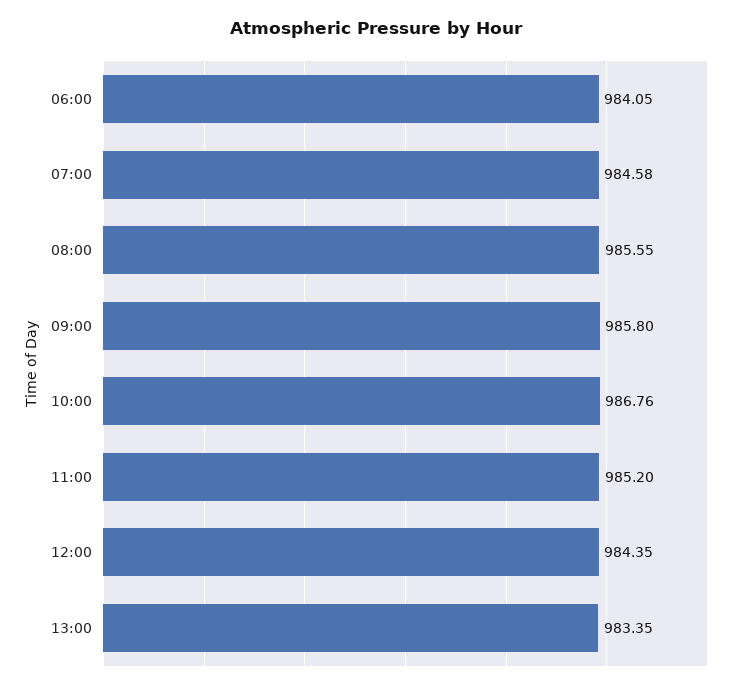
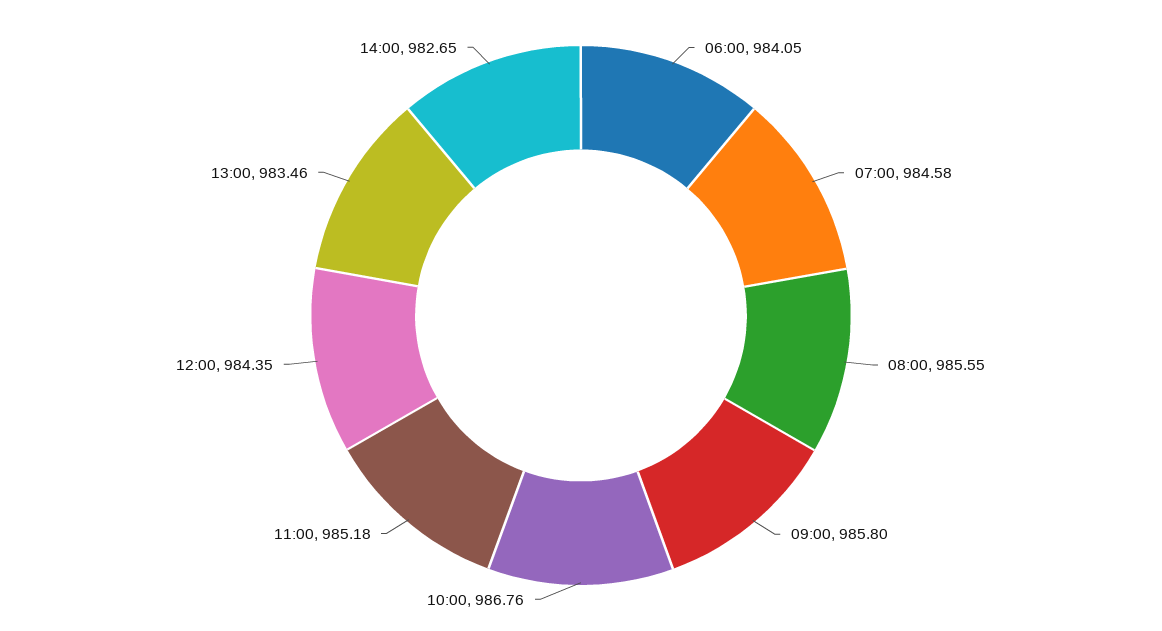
11:00: 985.2 -> 985.18
13:00: 983.35 -> 983.46
14:00: none -> 982.65

